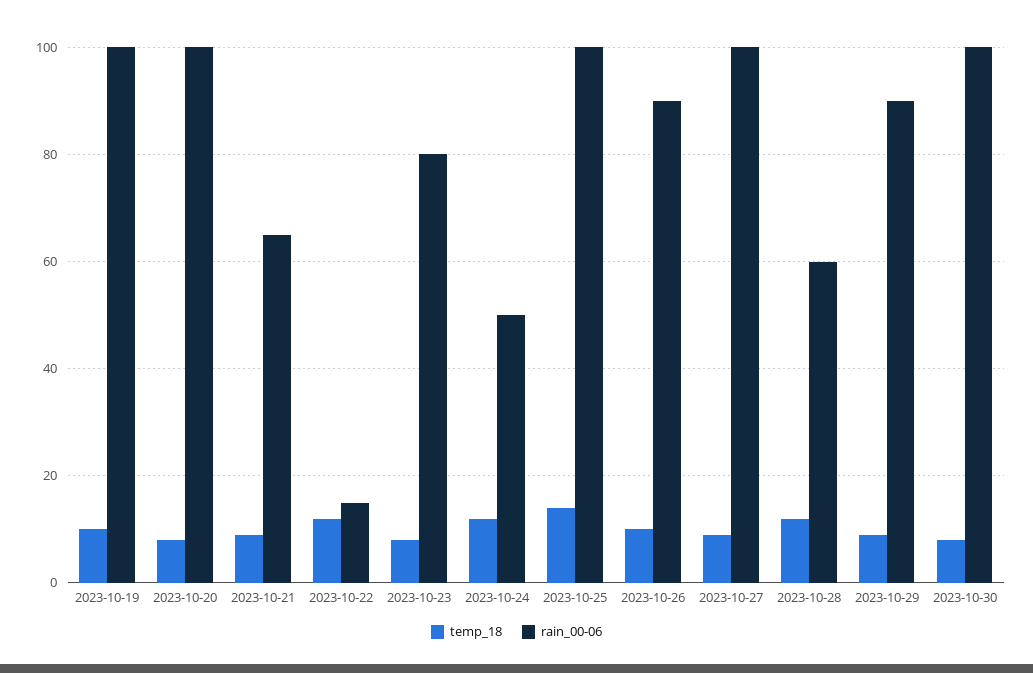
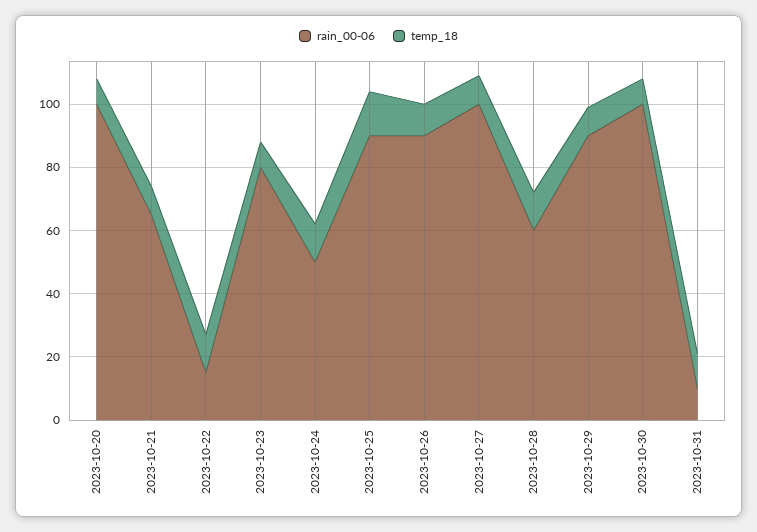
temp_18, 2023-10-19: 10 -> none
rain_00-06, 2023-10-19: 100 -> none
rain_00-06, 2023-10-25: 100 -> 90
rain_00-06, 2023-10-31: none -> 10
temp_18, 2023-10-31: none -> 10

